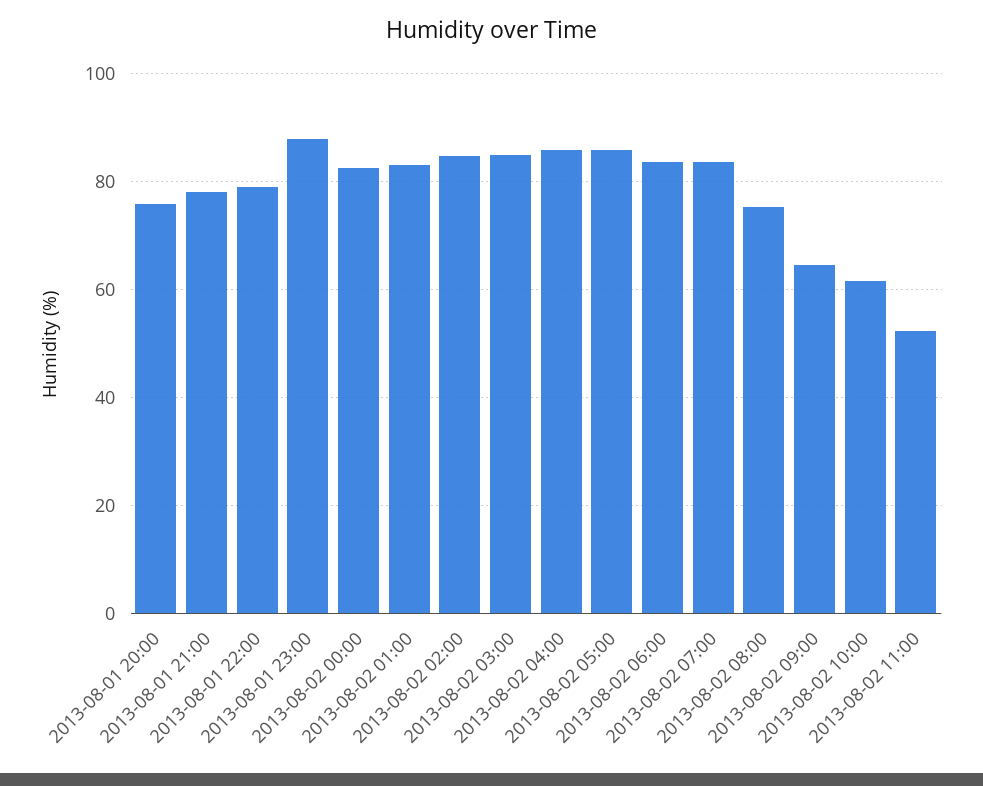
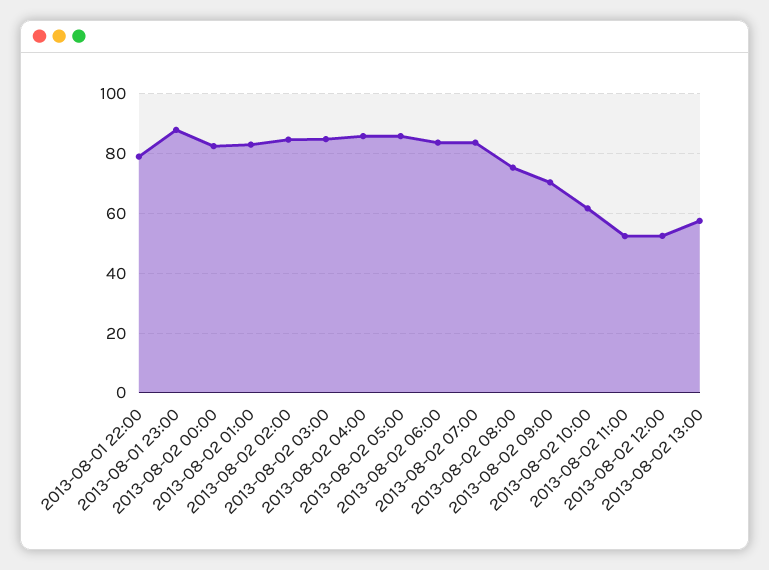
2013-08-01 20:00: 76 -> none
2013-08-01 21:00: 78 -> none
2013-08-02 09:00: 64 -> 70
2013-08-02 12:00: none -> 52.5
2013-08-02 13:00: none -> 57.5

